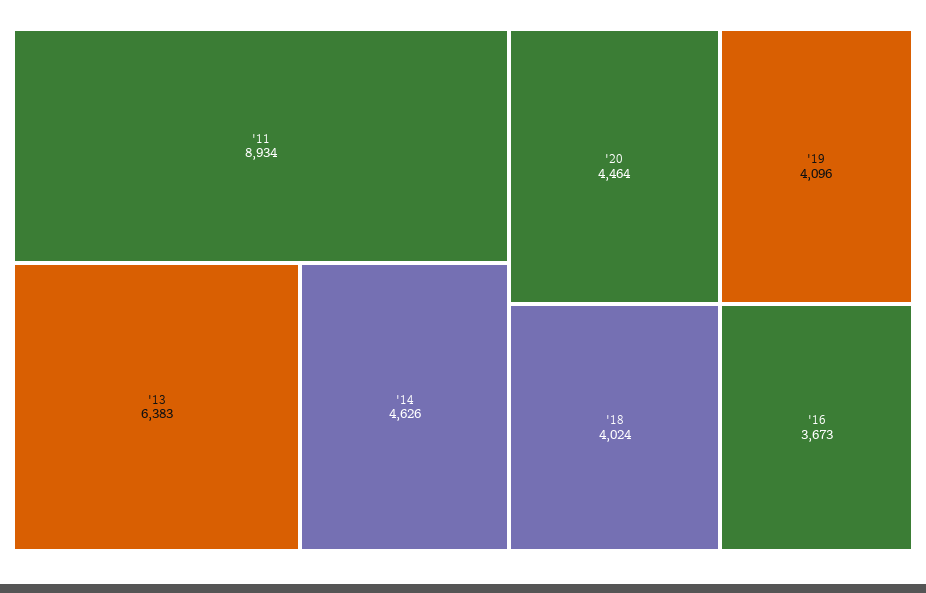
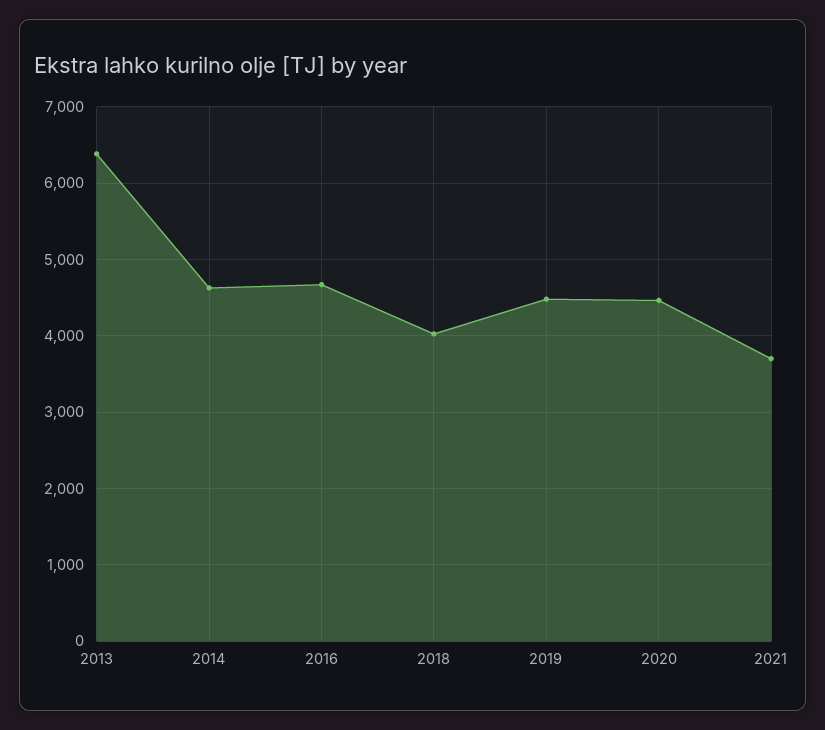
'11: 8934 -> none
'19: 4096 -> 4500
'16: 3673 -> 4700
2021: none -> 3700

